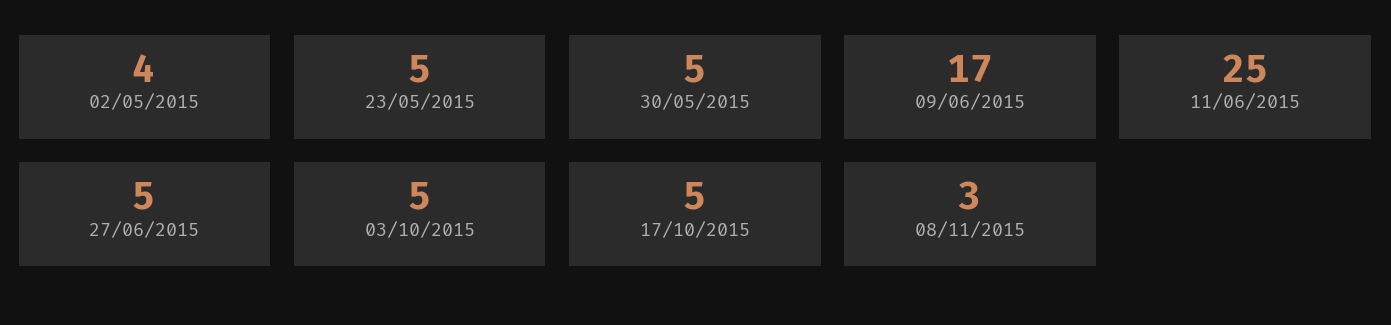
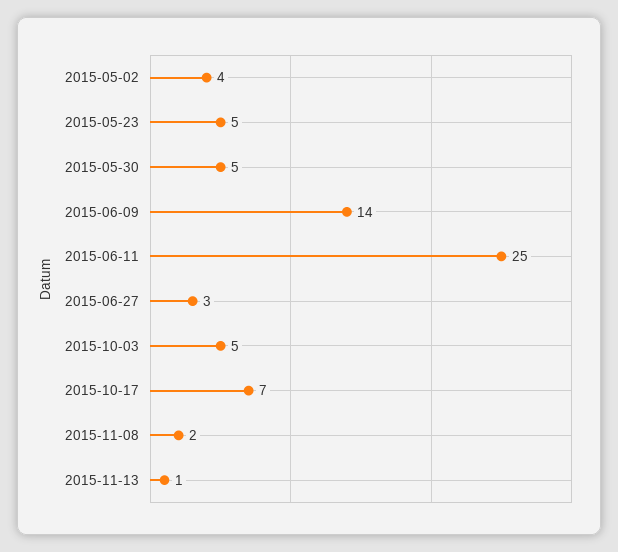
09/06/2015: 17 -> 14
27/06/2015: 5 -> 3
17/10/2015: 5 -> 7
08/11/2015: 3 -> 2
2015-11-13: none -> 1

